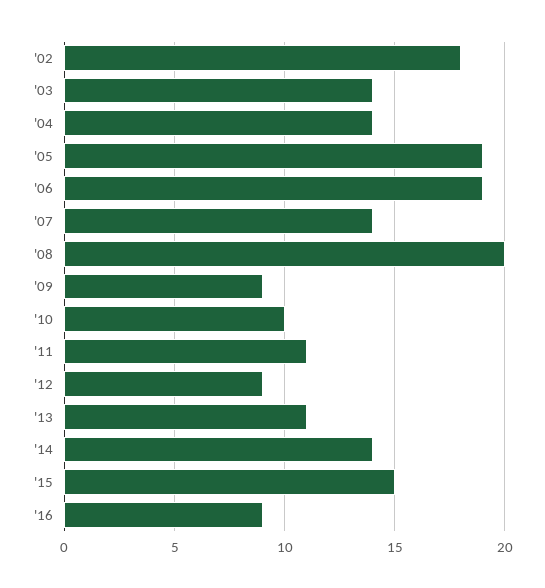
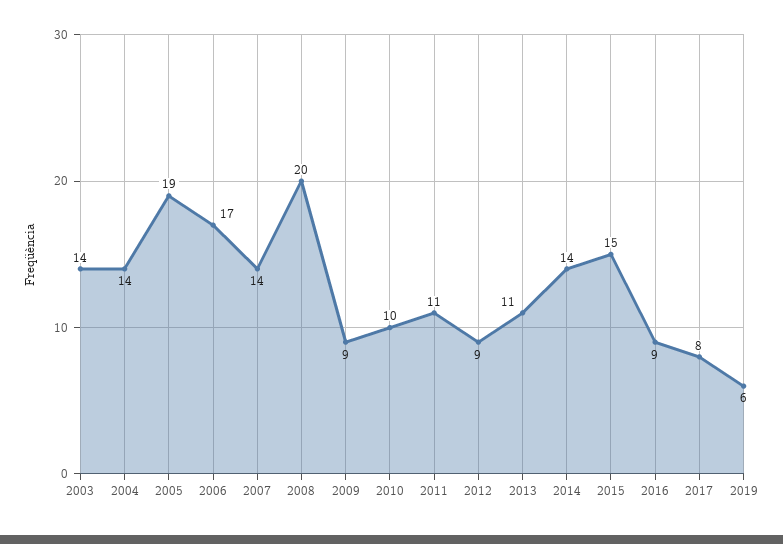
'02: 18 -> none
'06: 19 -> 17
2017: none -> 8
2019: none -> 6

